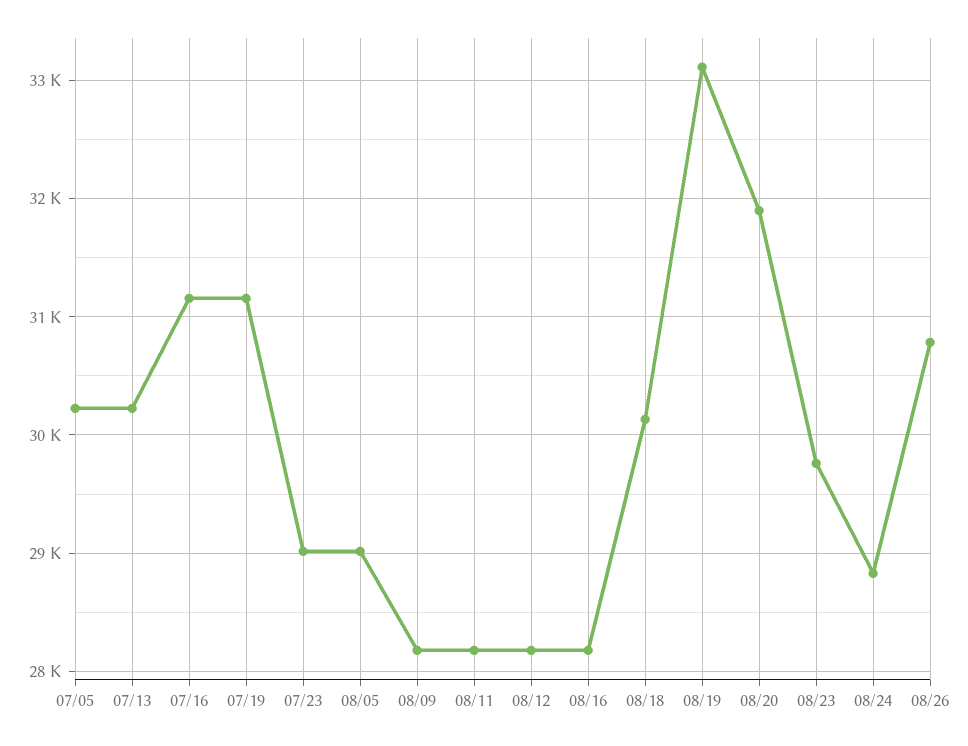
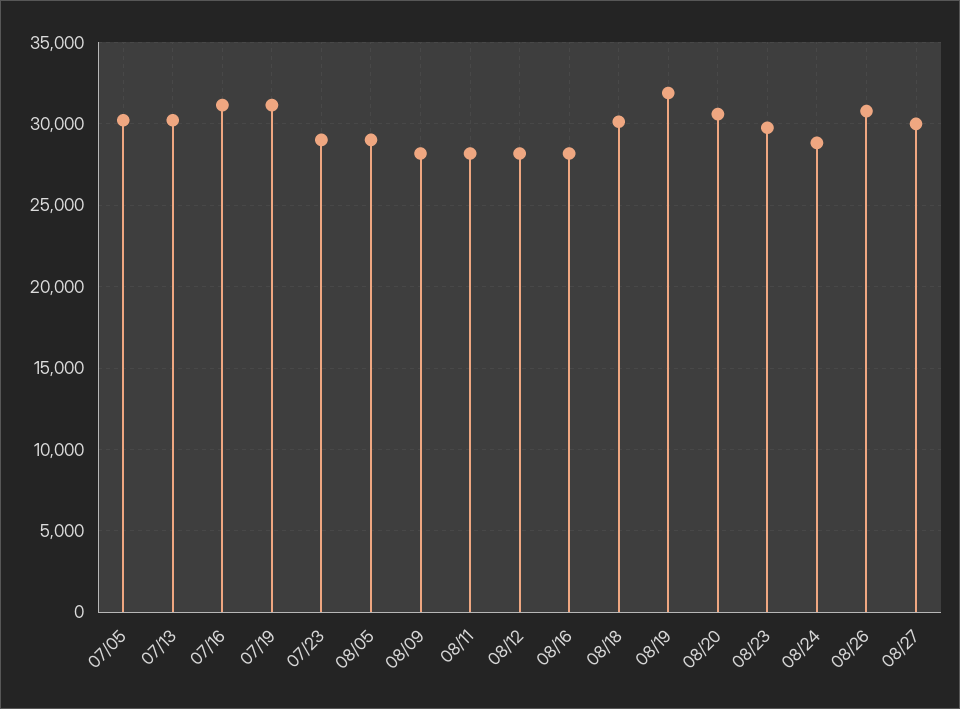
08/19: 33100 -> 32000
08/20: 31900 -> 30500
08/27: none -> 30000

